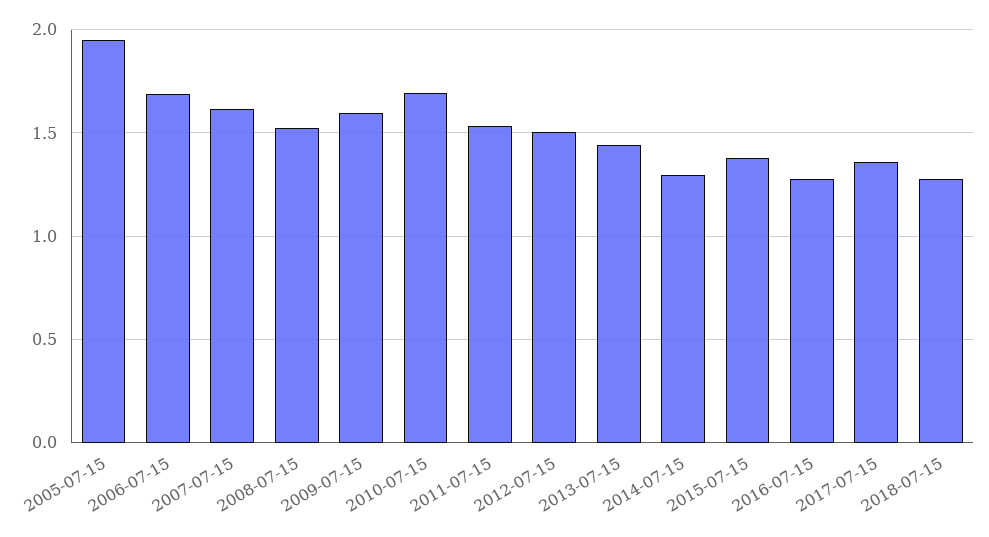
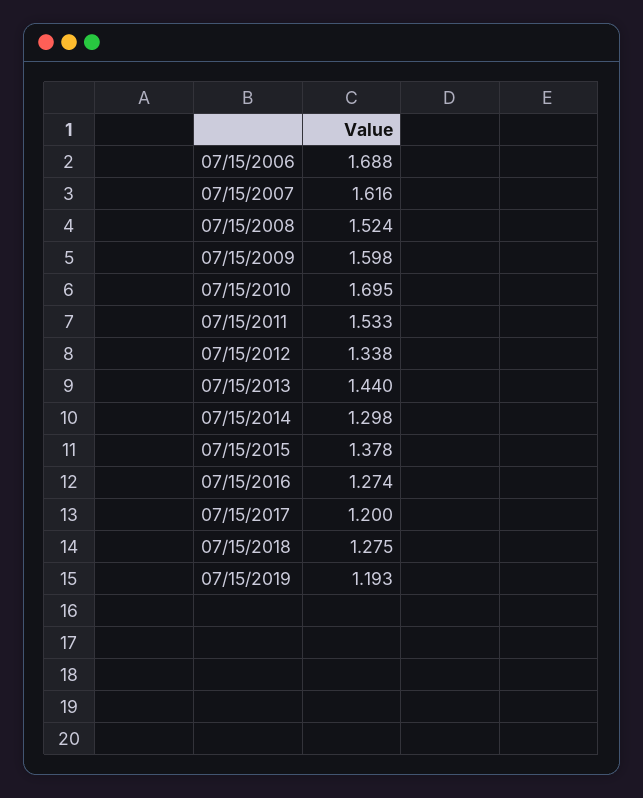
2005-07-15: 1.95 -> none
2012-07-15: 1.5 -> 1.338
2017-07-15: 1.35 -> 1.2
07/15/2019: none -> 1.193

